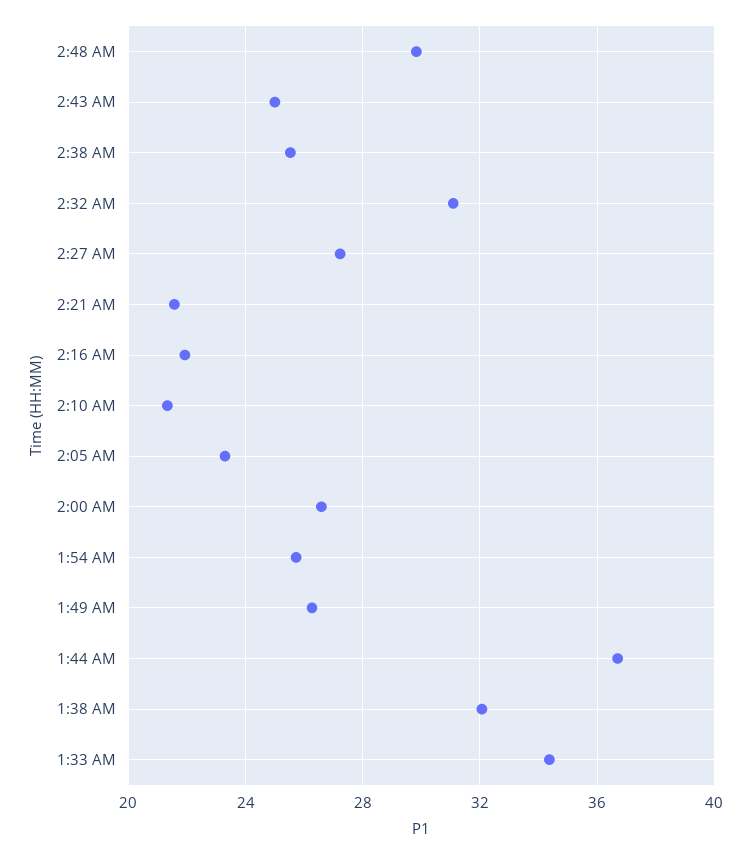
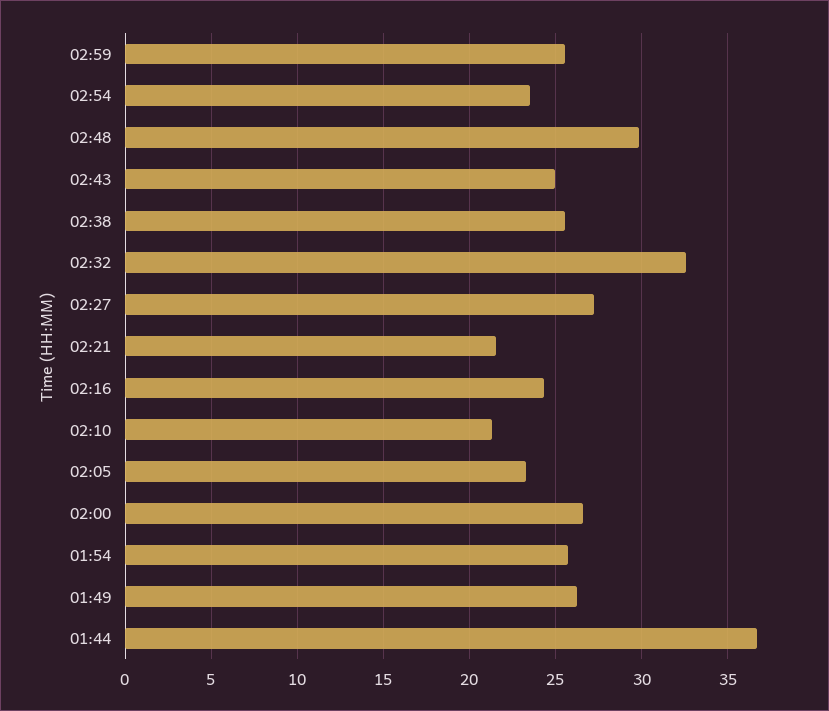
2:32 AM: 31 -> 32.5
2:16 AM: 22 -> 24.5
1:38 AM: 32 -> none
1:33 AM: 34.5 -> none
02:59: none -> 25.5
02:54: none -> 23.5

